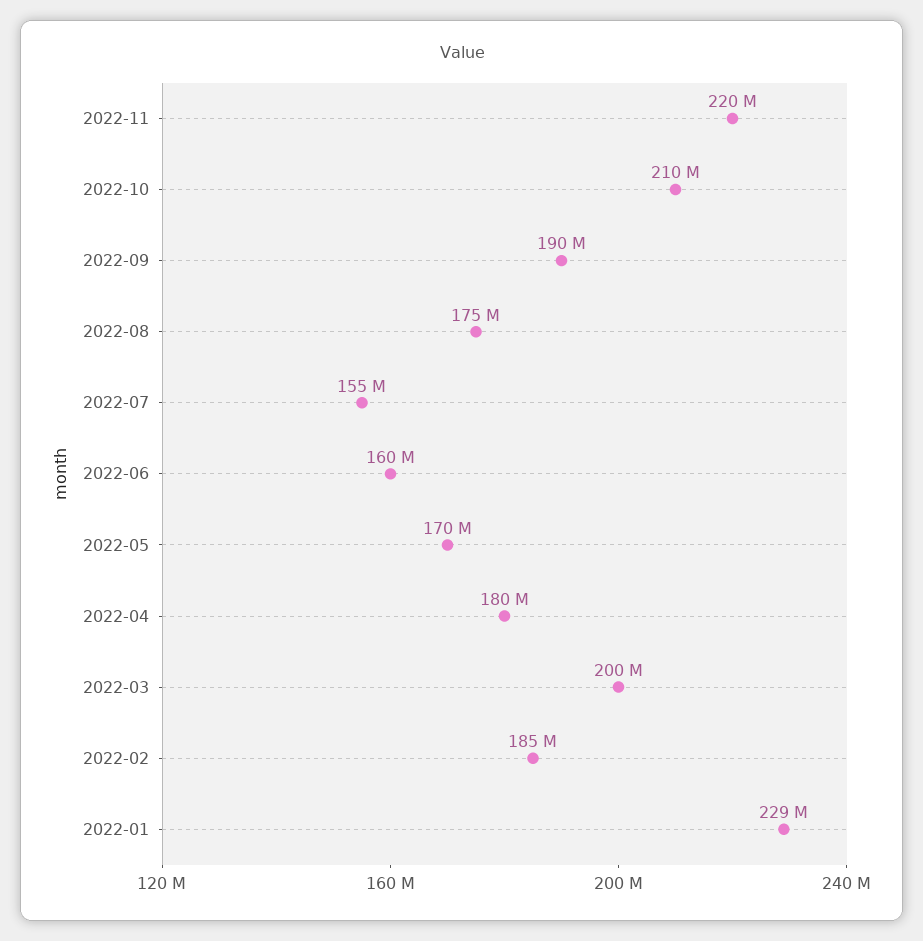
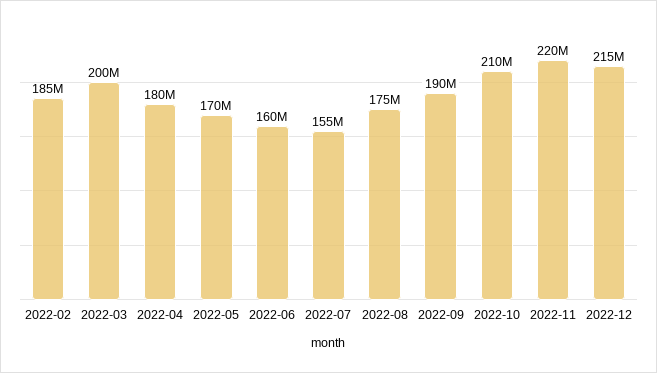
2022-01: 229000000 -> none
2022-12: none -> 215000000

